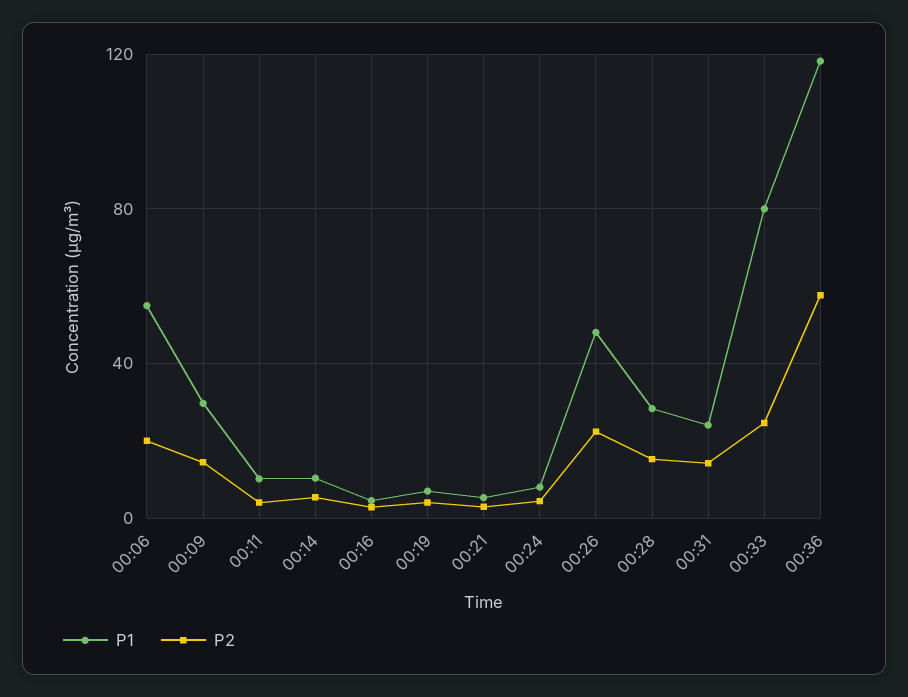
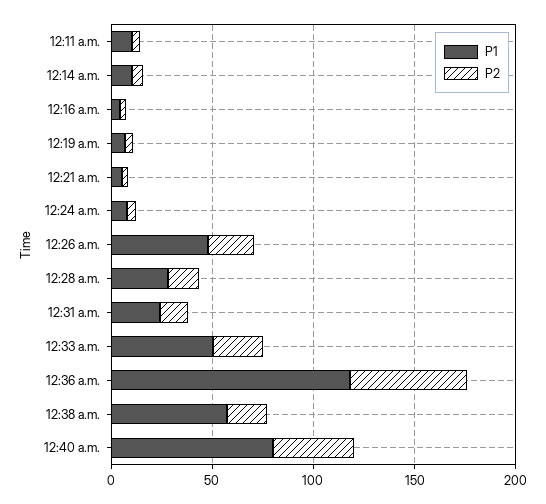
P1, 00:06: 55 -> none
P2, 00:06: 20 -> none
P1, 00:09: 30 -> none
P2, 00:09: 15 -> none
P1, 00:33: 80 -> 50
P1, 12:38 a.m.: none -> 60
P2, 12:38 a.m.: none -> 20
P1, 12:40 a.m.: none -> 80
P2, 12:40 a.m.: none -> 40

